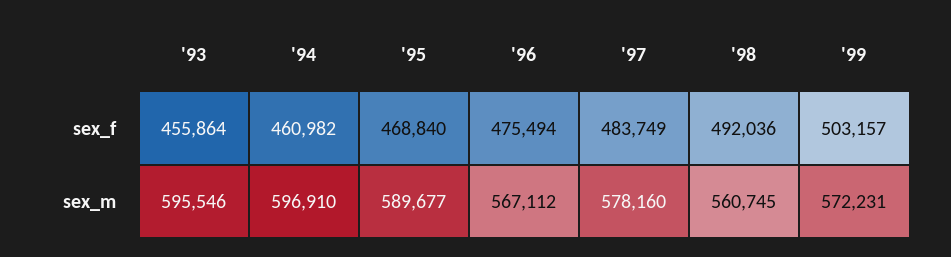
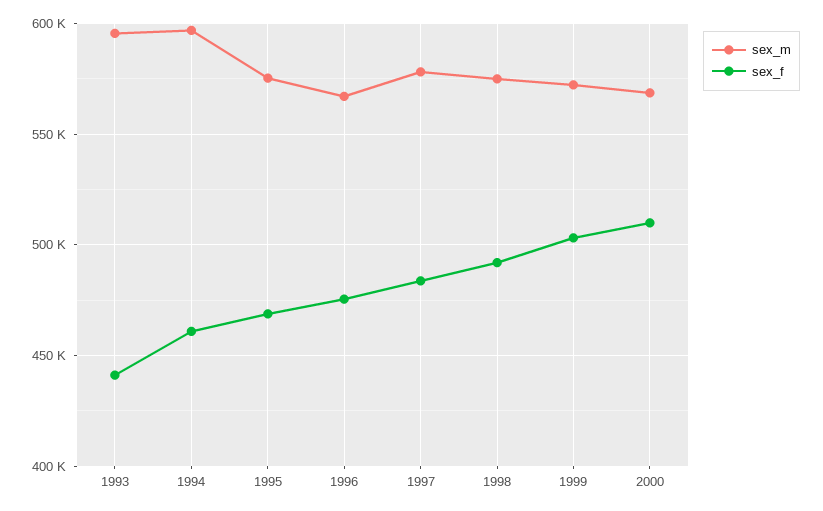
sex_f, '93: 455864 -> 440000
sex_m, '95: 589677 -> 575000
sex_m, '98: 560745 -> 575000
sex_m, 2000: none -> 570000
sex_f, 2000: none -> 510000

